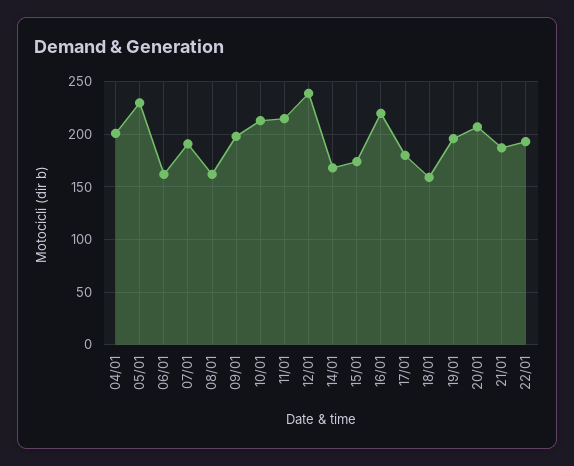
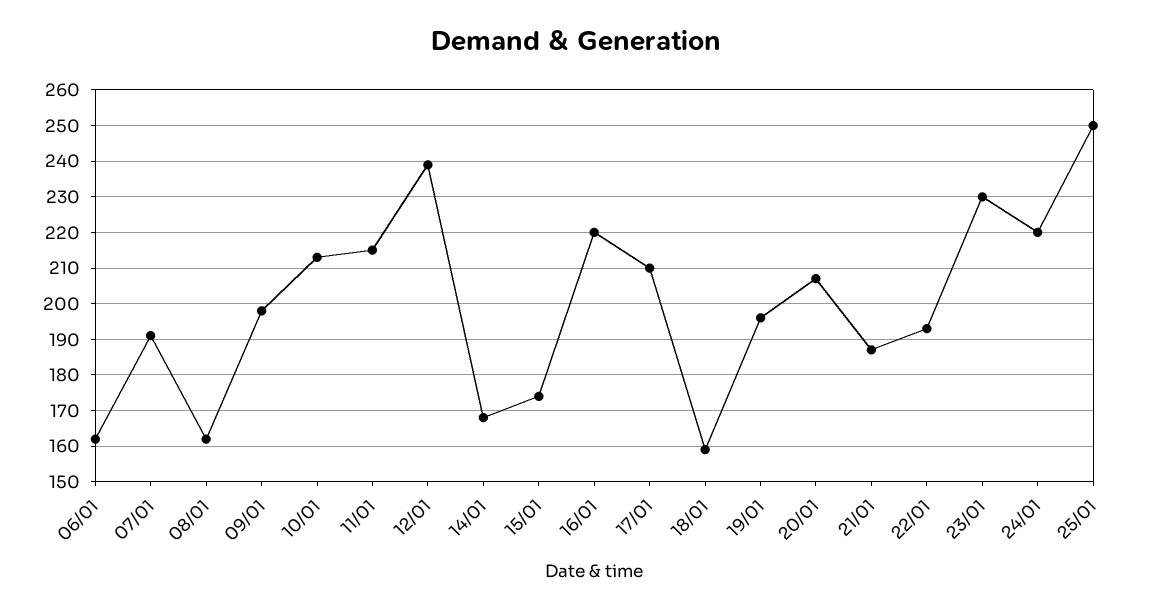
04/01: 200 -> none
05/01: 230 -> none
17/01: 180 -> 210
23/01: none -> 230
24/01: none -> 220
25/01: none -> 250

